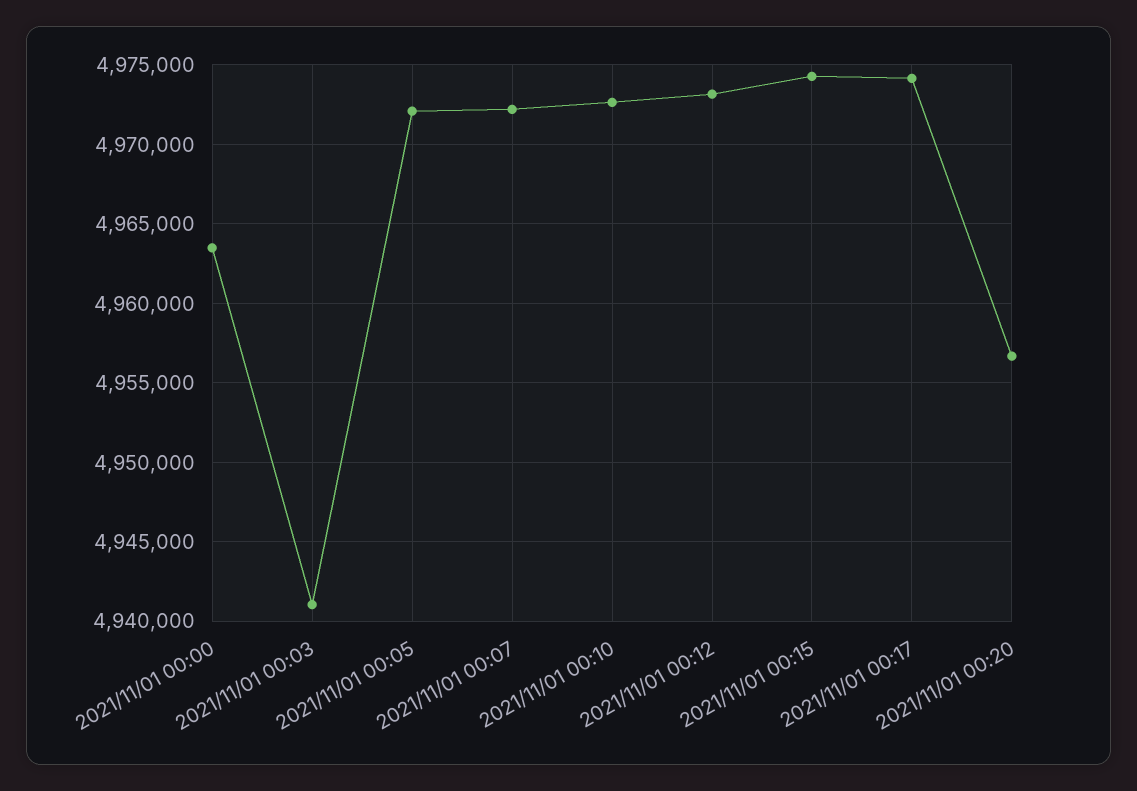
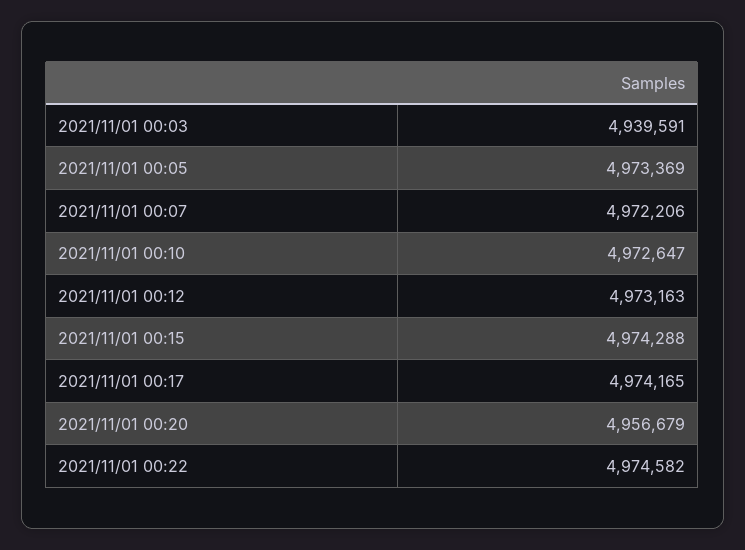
2021/11/01 00:00: 4963500 -> none
2021/11/01 00:03: 4941000 -> 4939591
2021/11/01 00:05: 4972000 -> 4973369
2021/11/01 00:22: none -> 4974582

